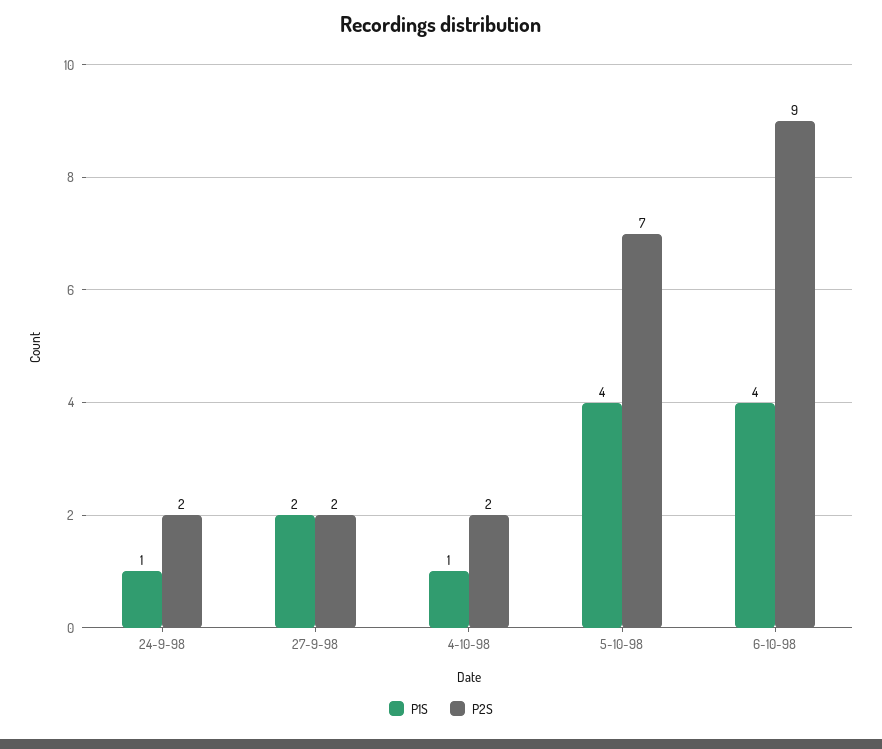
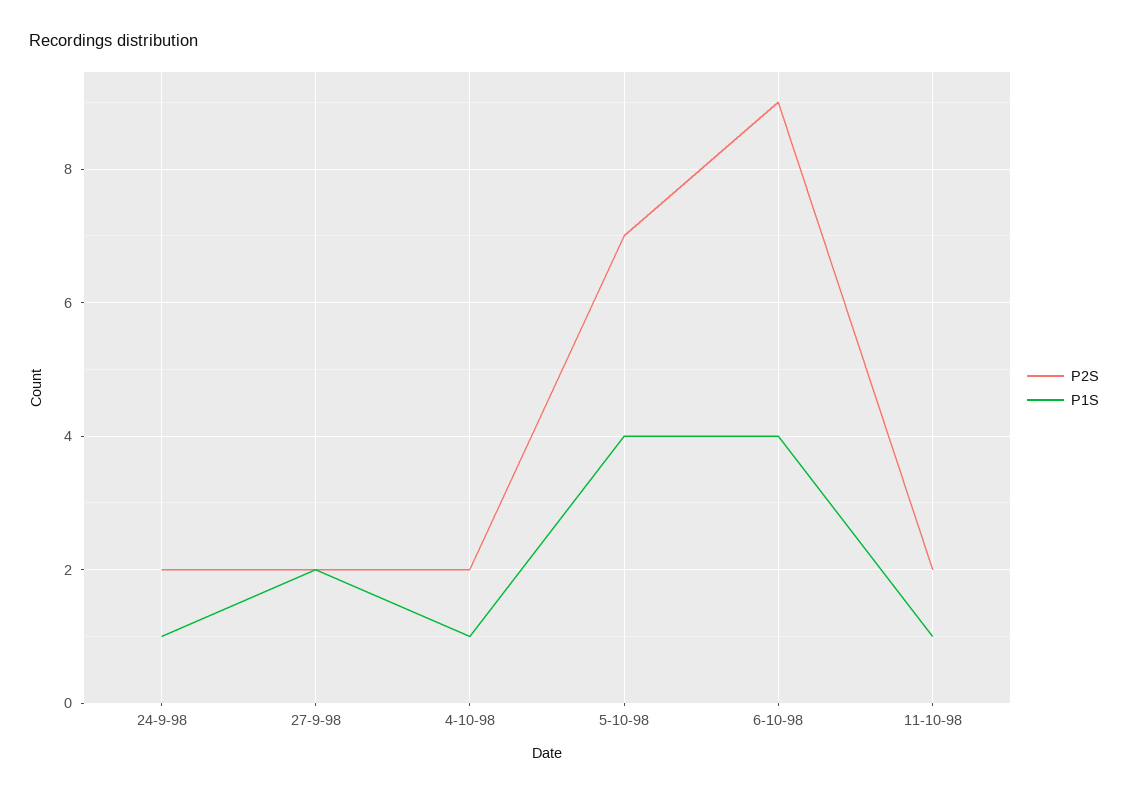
P2S, 11-10-98: none -> 2
P1S, 11-10-98: none -> 1

